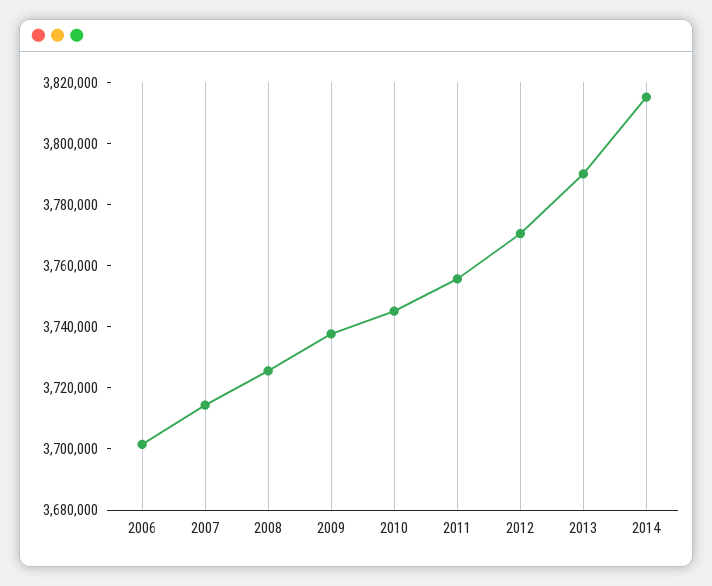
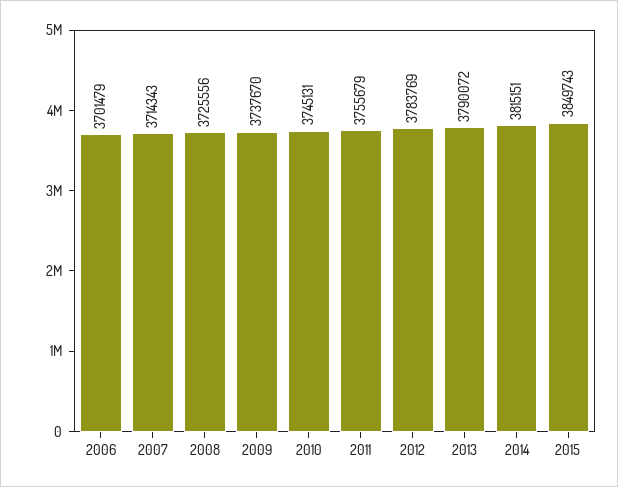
2012: 3770000 -> 3783769
2015: none -> 3849743

